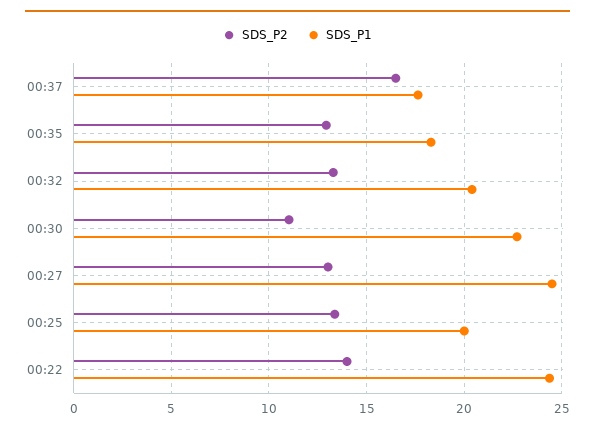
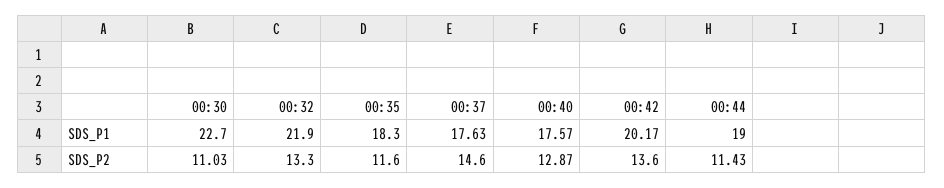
SDS_P2, 00:37: 16.5 -> 14.6
SDS_P2, 00:35: 13 -> 11.6
SDS_P1, 00:32: 20.5 -> 21.9
SDS_P2, 00:27: 13 -> none
SDS_P1, 00:27: 24.5 -> none
SDS_P2, 00:25: 13.5 -> none
SDS_P1, 00:25: 20 -> none
SDS_P2, 00:22: 14 -> none
SDS_P1, 00:22: 24.5 -> none
SDS_P1, 00:40: none -> 17.57
SDS_P1, 00:42: none -> 20.17
SDS_P1, 00:44: none -> 19
SDS_P2, 00:40: none -> 12.87
SDS_P2, 00:42: none -> 13.6
SDS_P2, 00:44: none -> 11.43

